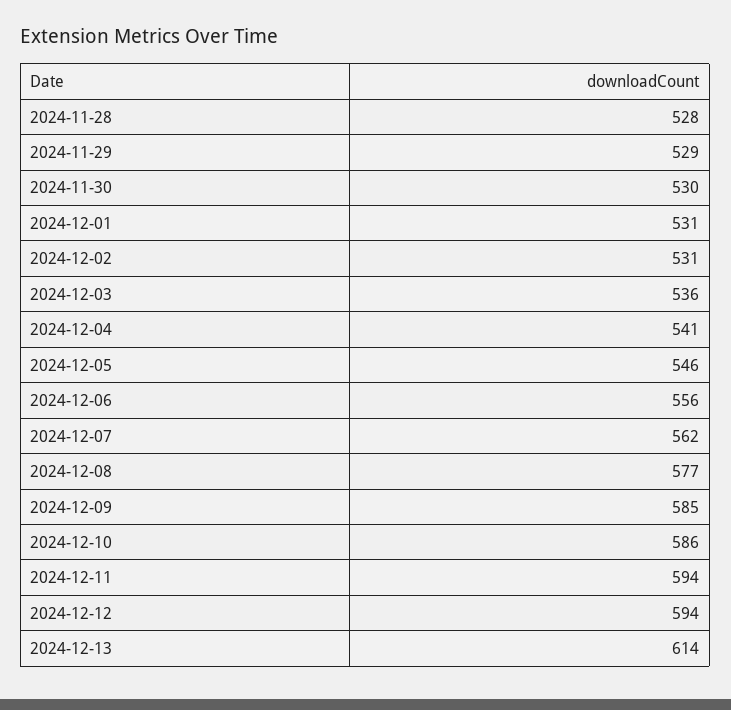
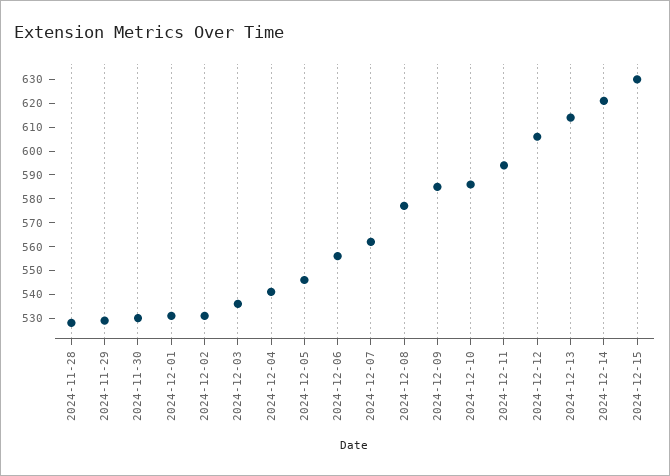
2024-12-12: 594 -> 605
2024-12-14: none -> 620
2024-12-15: none -> 630

